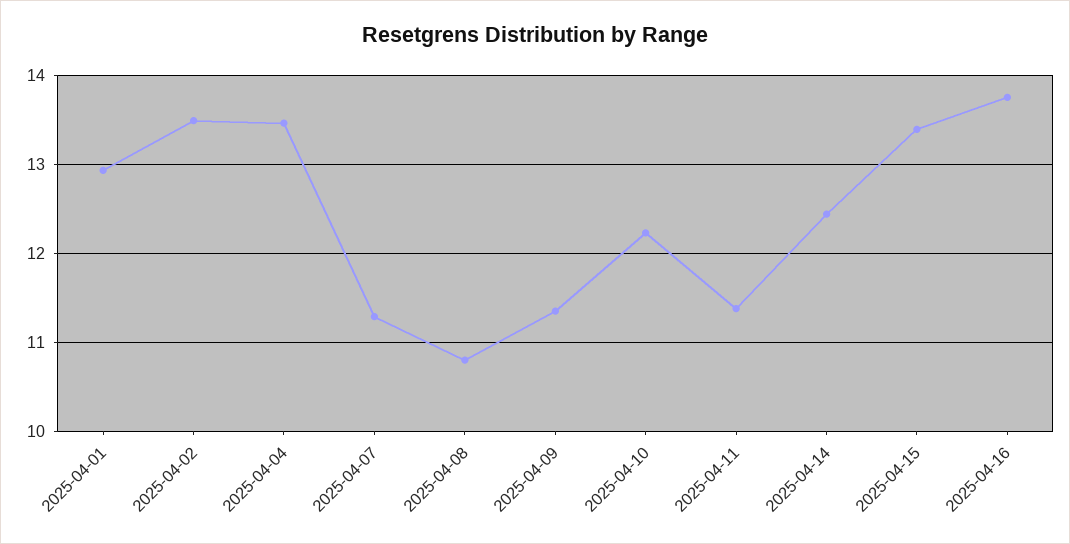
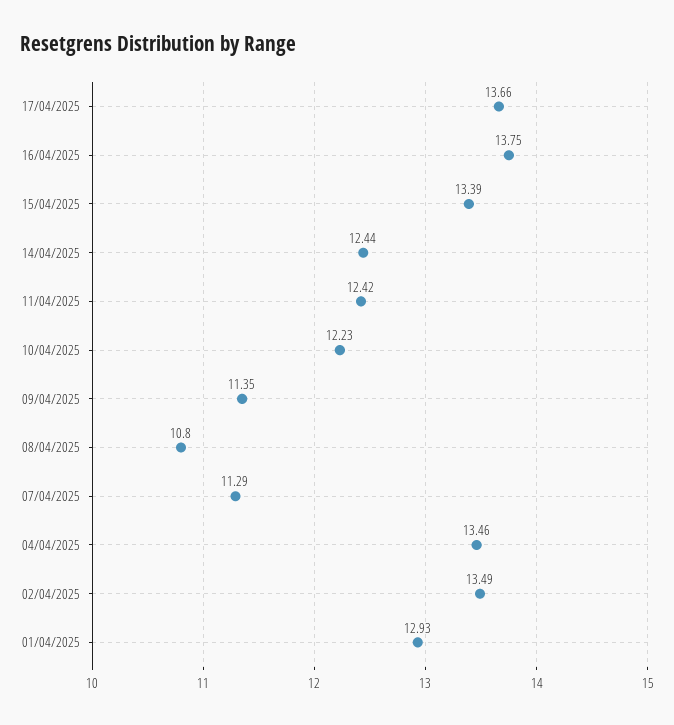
2025-04-11: 11.4 -> 12.42
17/04/2025: none -> 13.66

